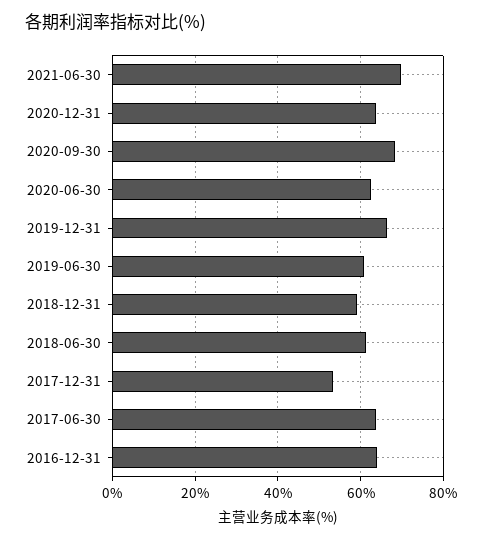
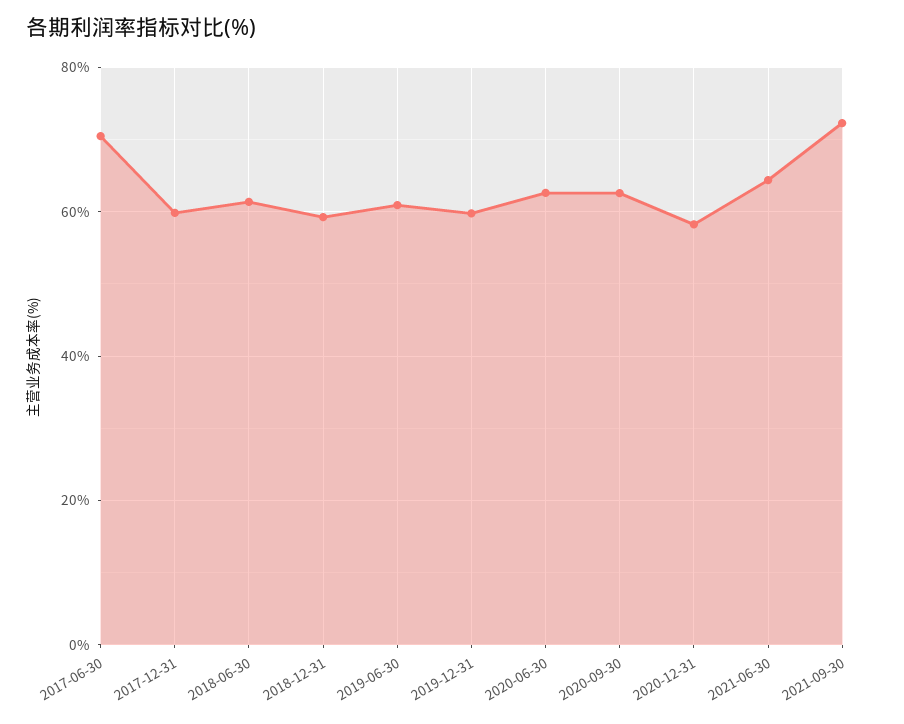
2021-06-30: 70 -> 64
2020-12-31: 64 -> 58
2020-09-30: 68 -> 62
2019-12-31: 66 -> 60
2017-12-31: 54 -> 60
2017-06-30: 64 -> 70
2016-12-31: 64 -> none
2021-09-30: none -> 72

